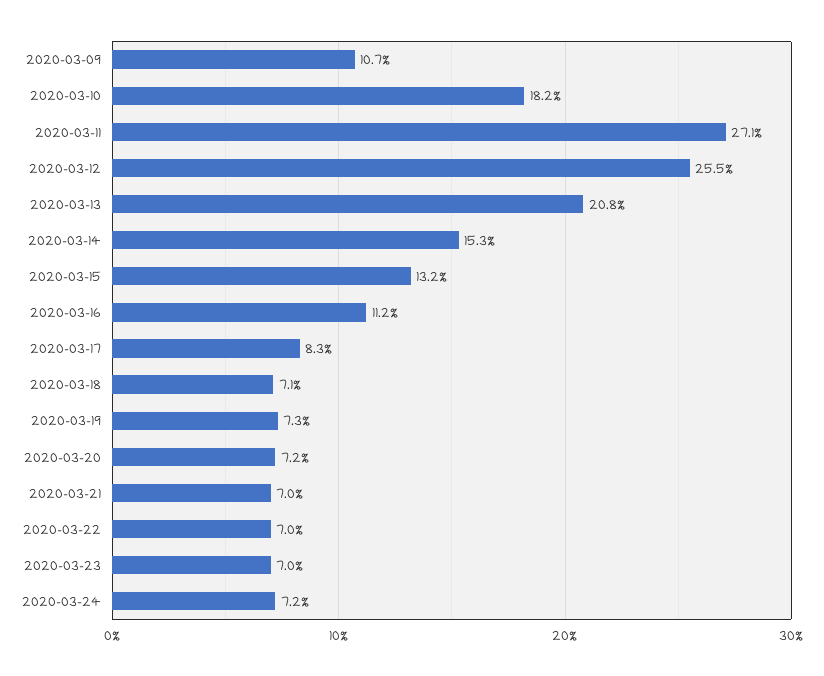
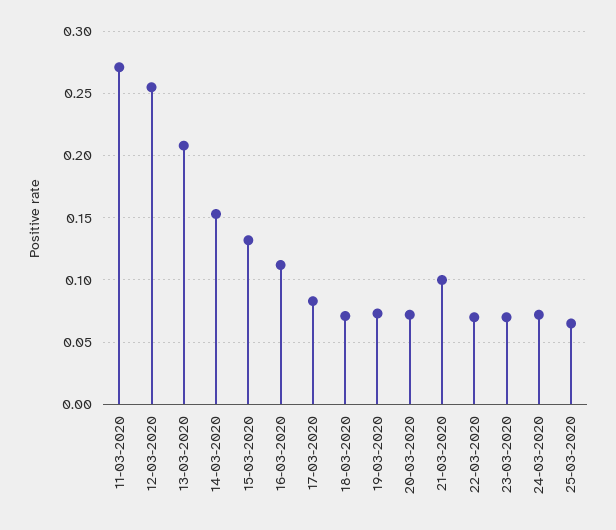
2020-03-09: 0.107 -> none
2020-03-10: 0.182 -> none
2020-03-21: 0.07 -> 0.1
25-03-2020: none -> 0.065

